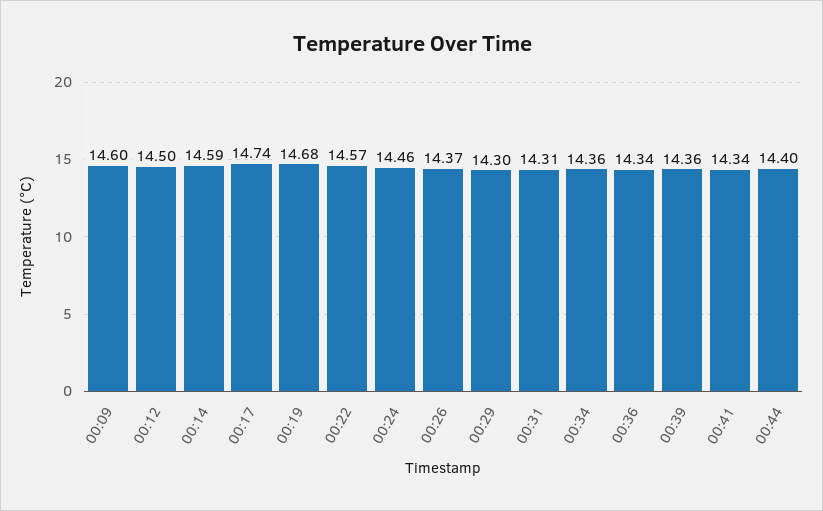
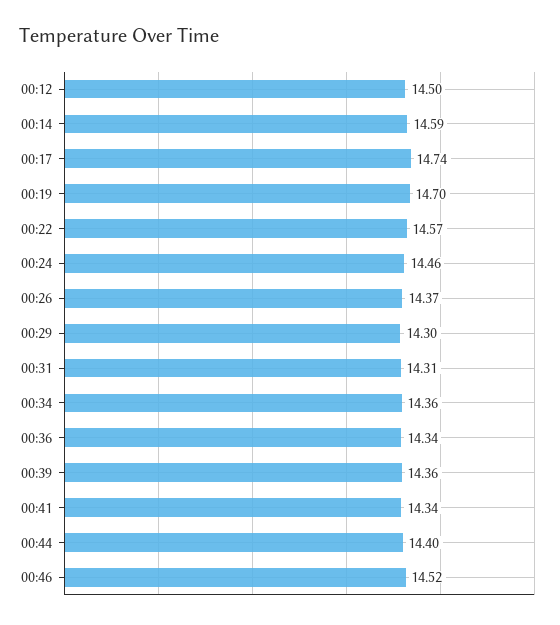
00:09: 14.6 -> none
00:19: 14.68 -> 14.7
00:46: none -> 14.52

